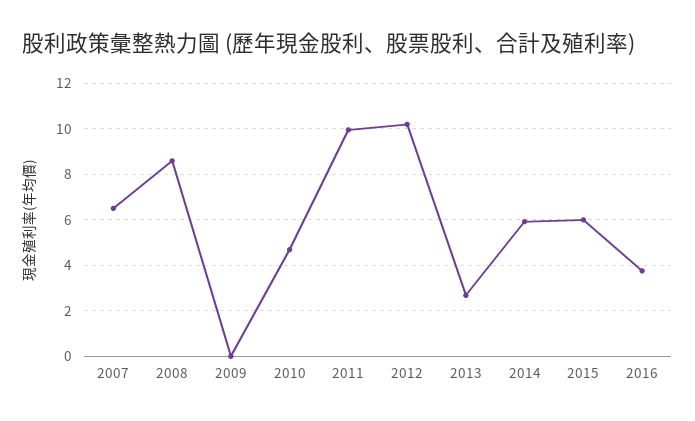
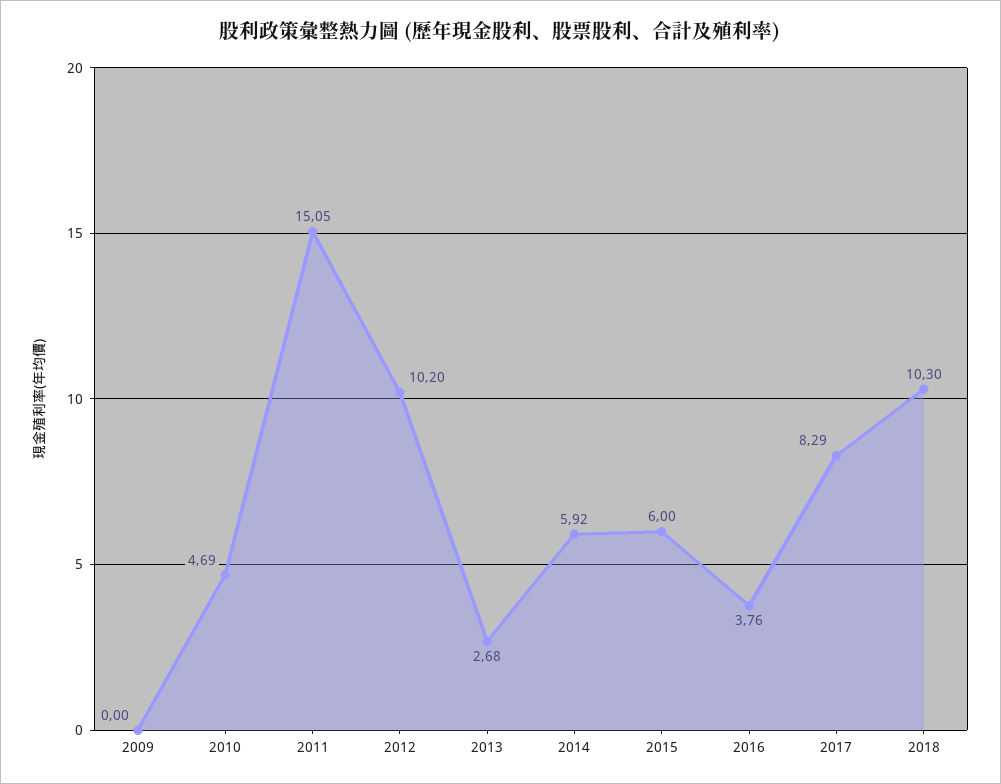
2007: 6.5 -> none
2008: 8.5 -> none
2011: 10 -> 15.05
2017: none -> 8.29
2018: none -> 10.3

